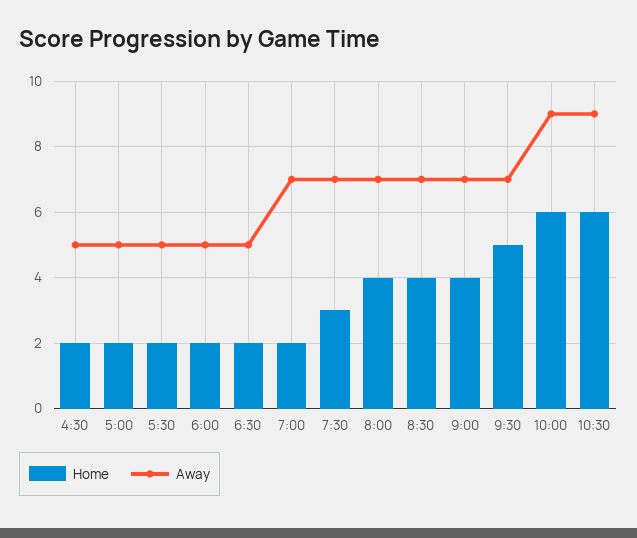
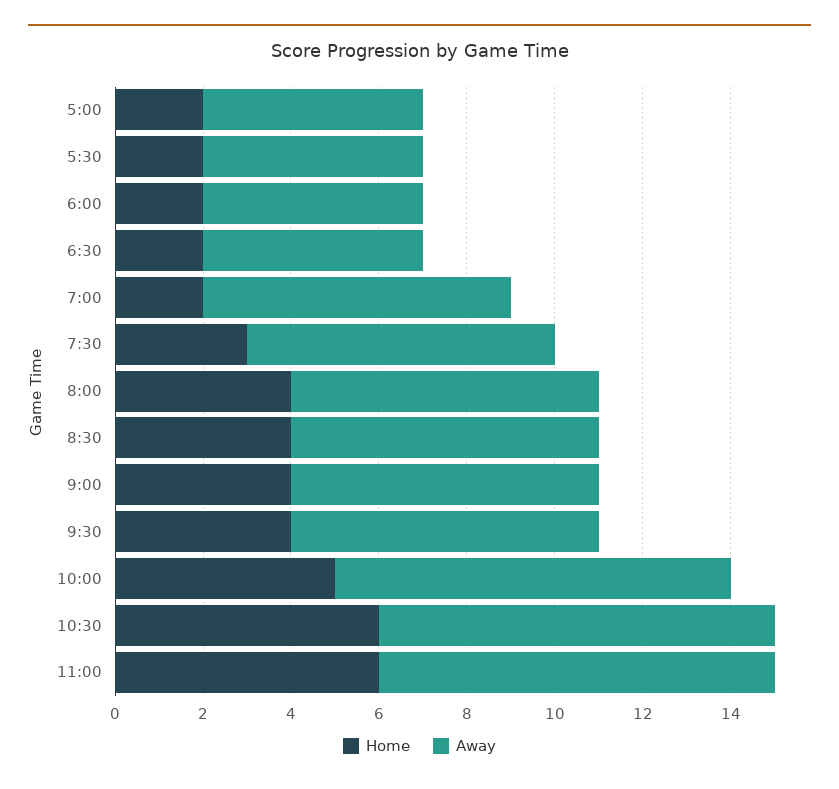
Home, 4:30: 2 -> none
Away, 4:30: 5 -> none
Home, 9:30: 5 -> 4
Home, 10:00: 6 -> 5
Home, 11:00: none -> 6
Away, 11:00: none -> 9

